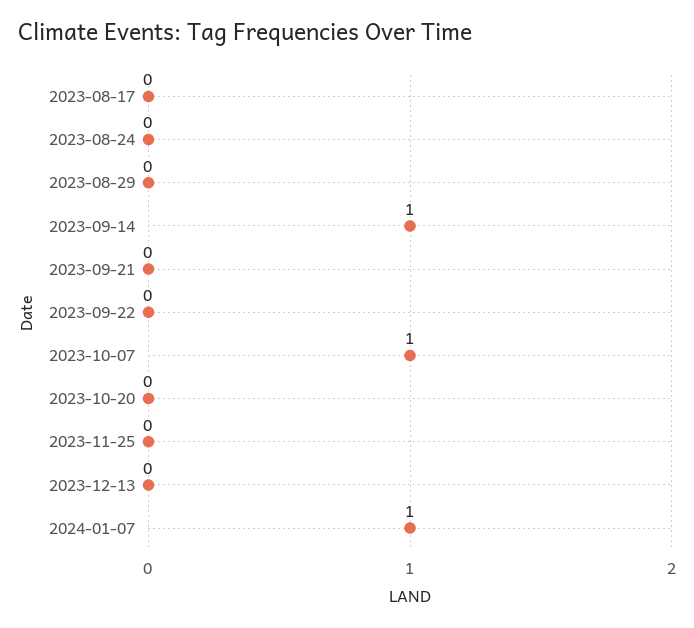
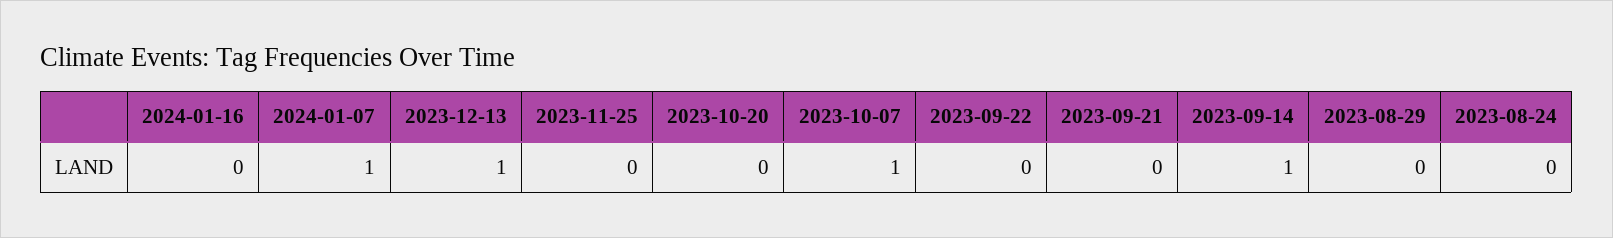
2023-08-17: 0 -> none
2023-12-13: 0 -> 1
2024-01-16: none -> 0

